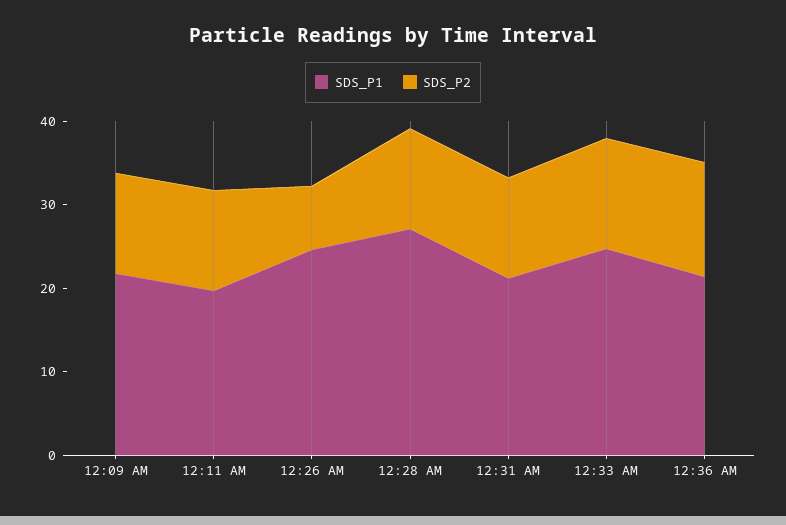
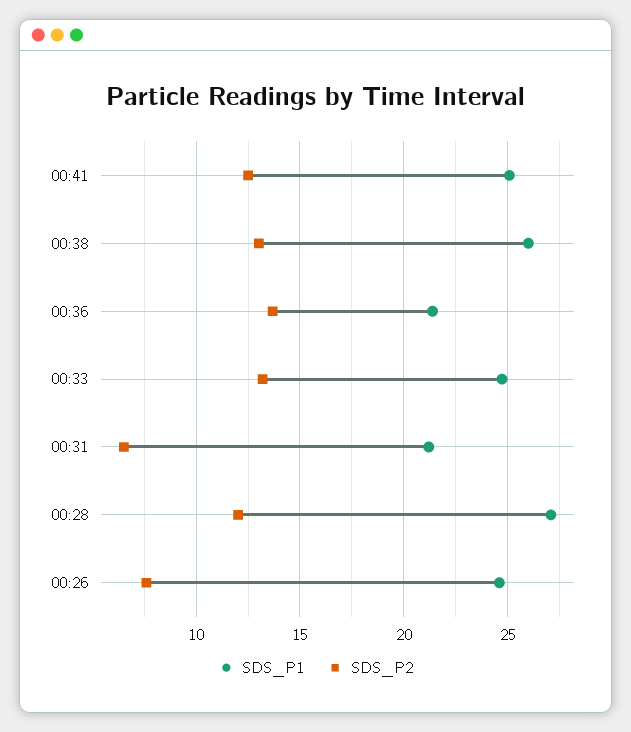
SDS_P1, 12:09 AM: 22 -> none
SDS_P2, 12:09 AM: 12 -> none
SDS_P1, 12:11 AM: 20 -> none
SDS_P2, 12:11 AM: 12 -> none
SDS_P2, 12:31 AM: 12 -> 6.5
SDS_P1, 00:41: none -> 25
SDS_P2, 00:41: none -> 12.5
SDS_P1, 00:38: none -> 26
SDS_P2, 00:38: none -> 13

